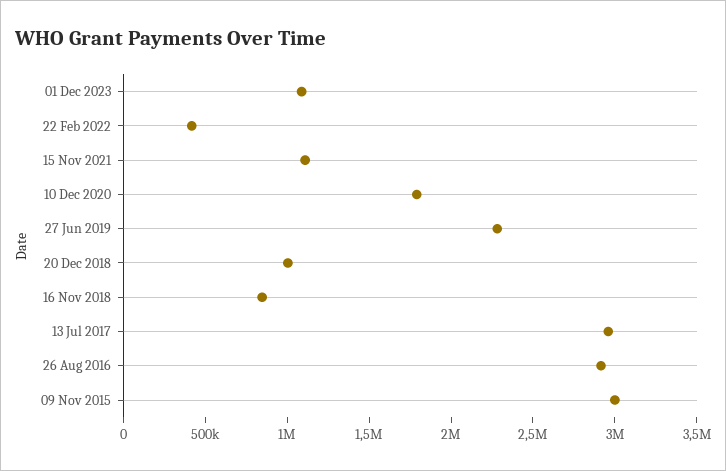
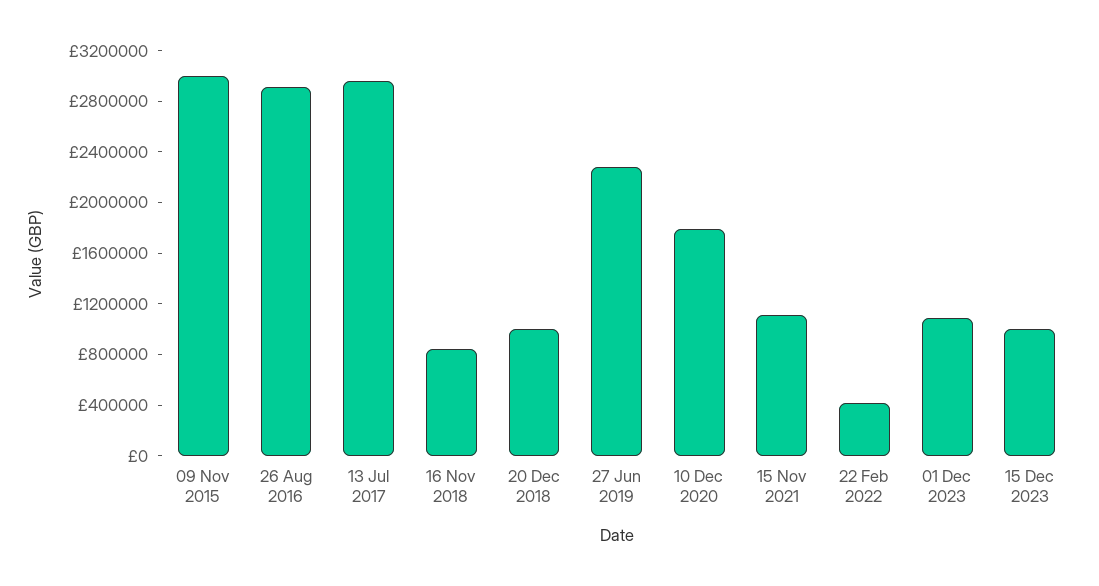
15 Dec 2023: none -> 1000000

